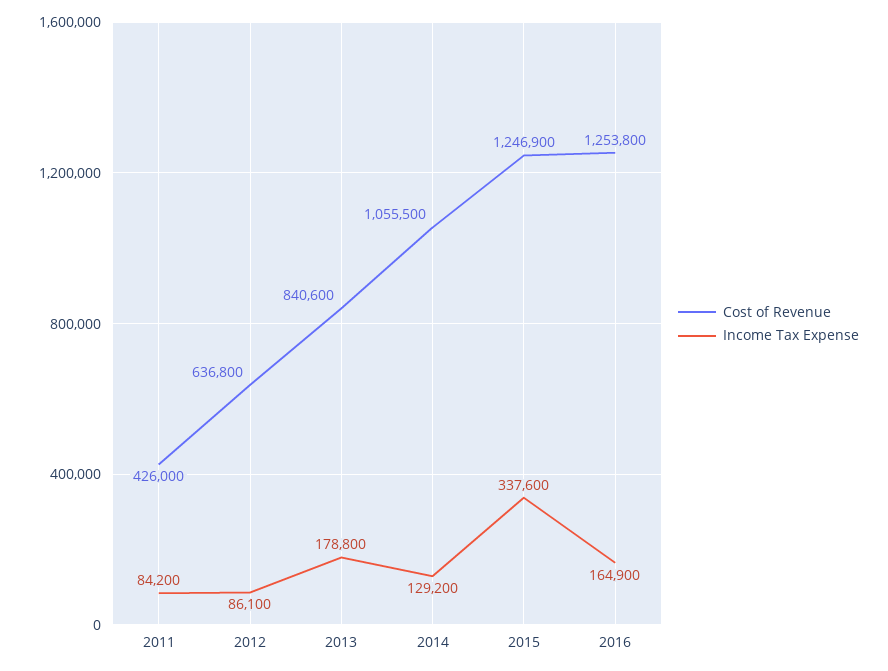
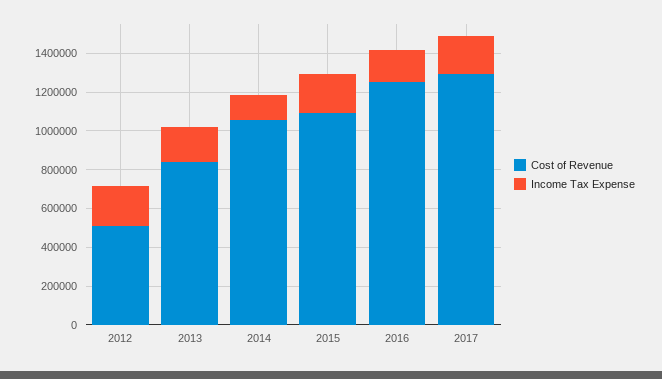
Cost of Revenue, 2011: 426000 -> none
Income Tax Expense, 2011: 84200 -> none
Cost of Revenue, 2012: 636800 -> 500000
Income Tax Expense, 2012: 86100 -> 200000
Cost of Revenue, 2015: 1246900 -> 1100000
Income Tax Expense, 2015: 337600 -> 200000
Cost of Revenue, 2017: none -> 1300000
Income Tax Expense, 2017: none -> 200000

